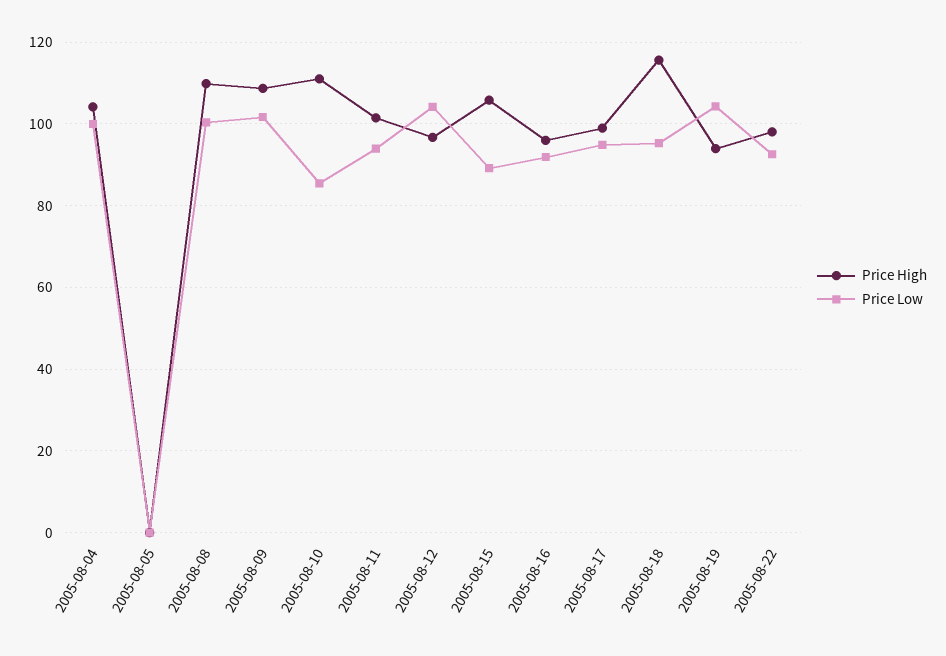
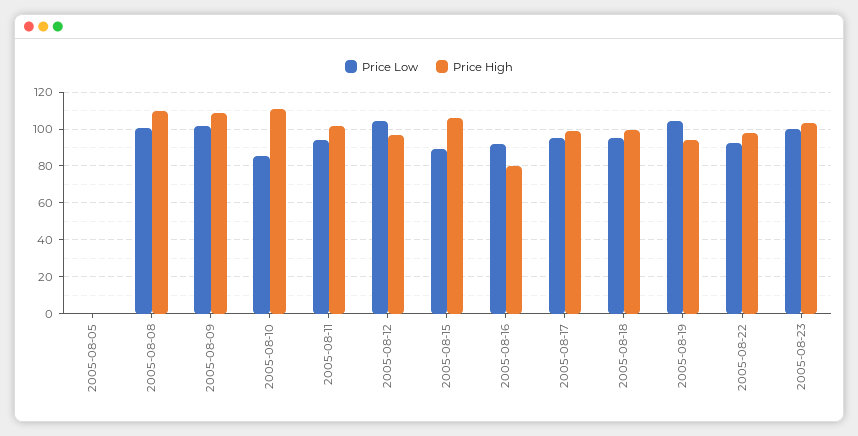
Price High, 2005-08-04: 104 -> none
Price Low, 2005-08-04: 100 -> none
Price High, 2005-08-16: 96 -> 80
Price High, 2005-08-18: 116 -> 100
Price Low, 2005-08-23: none -> 100
Price High, 2005-08-23: none -> 105

